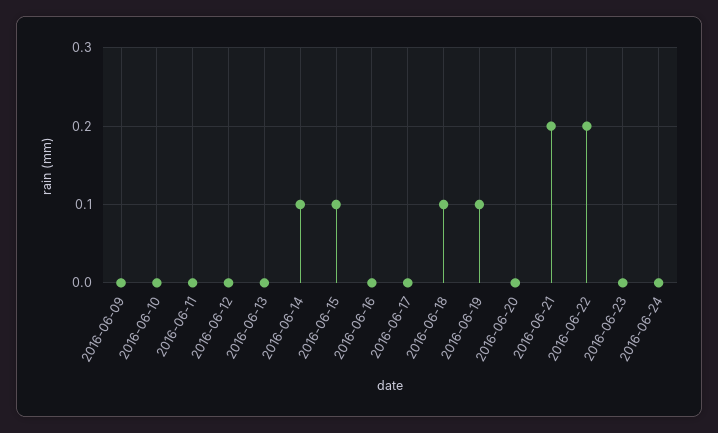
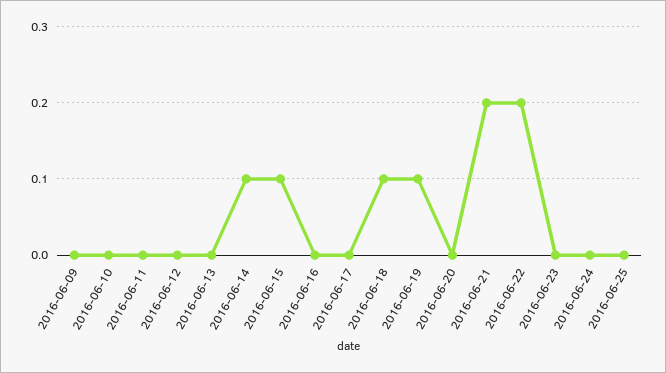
2016-06-25: none -> 0

